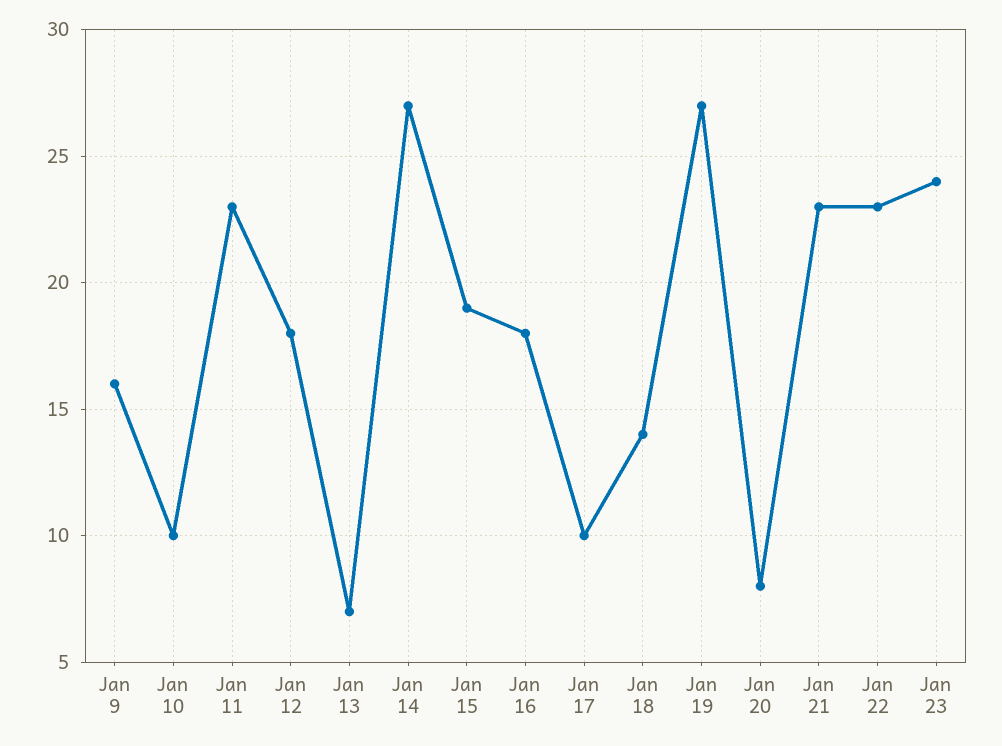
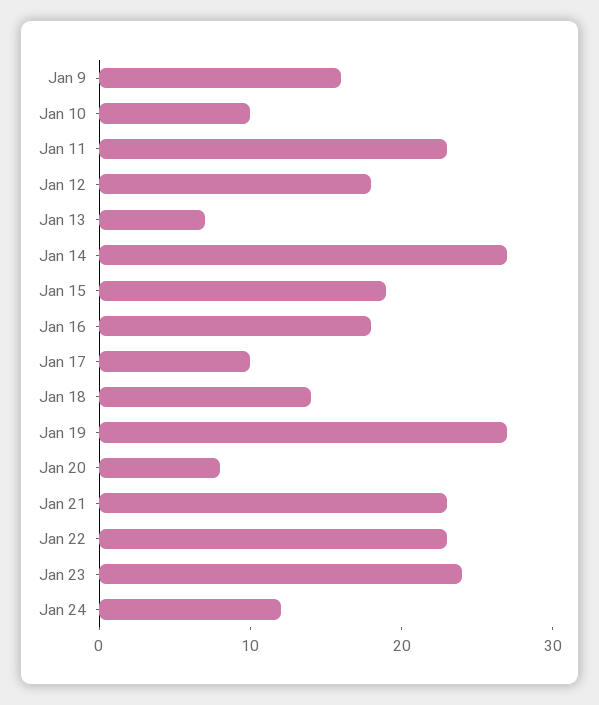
Jan 24: none -> 12

